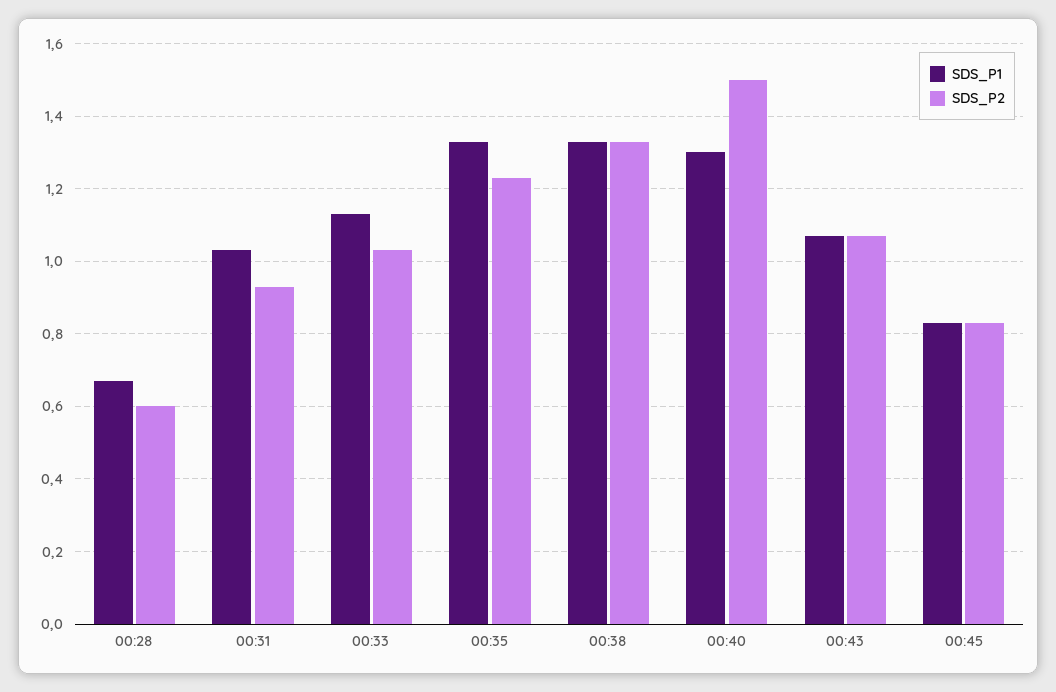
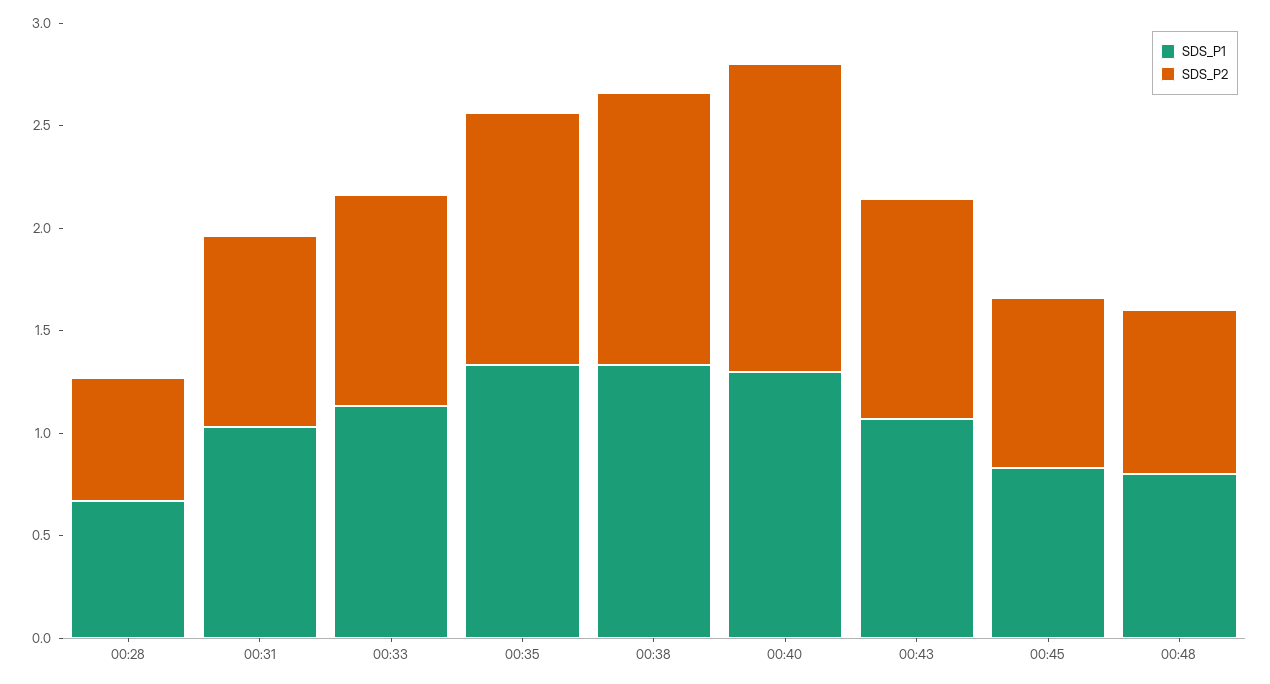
SDS_P1, 00:48: none -> 0.8
SDS_P2, 00:48: none -> 0.8

